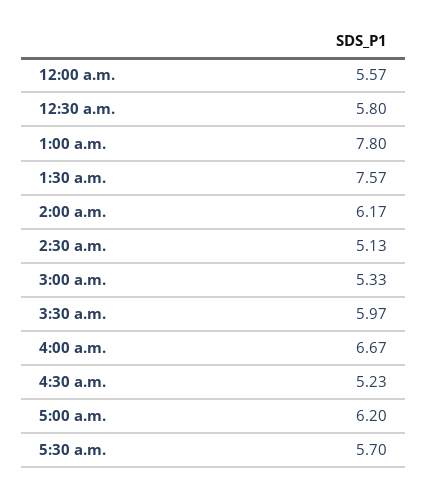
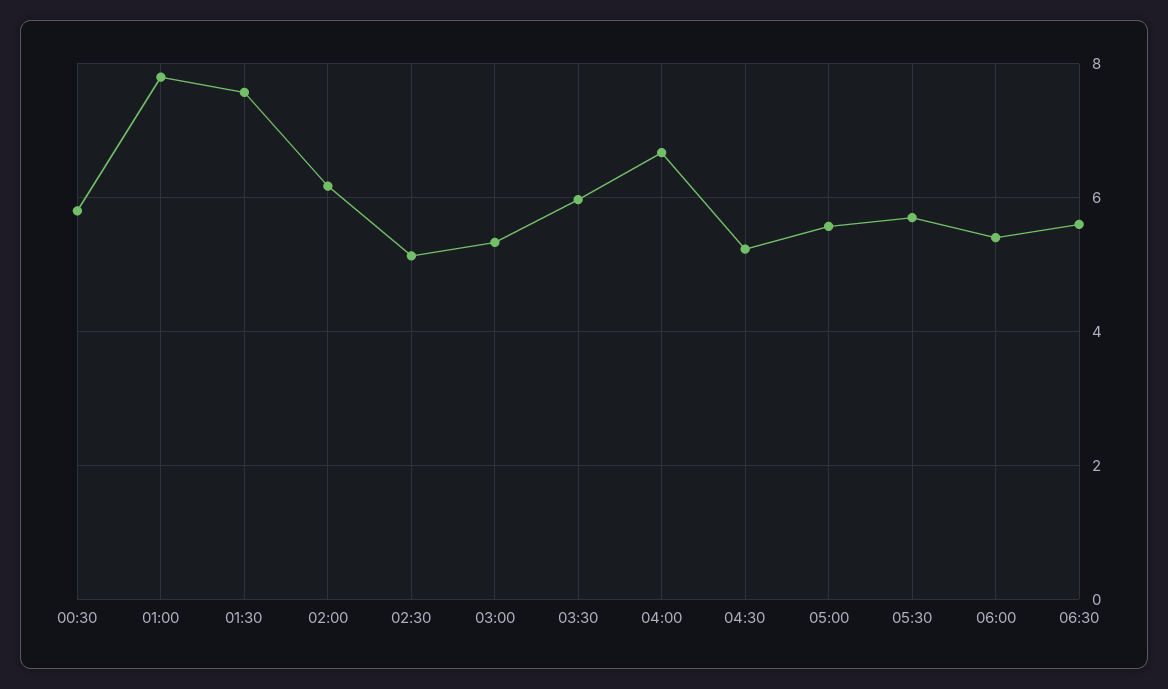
12:00 a.m.: 5.57 -> none
5:00 a.m.: 6.2 -> 5.6
06:00: none -> 5.4
06:30: none -> 5.6

